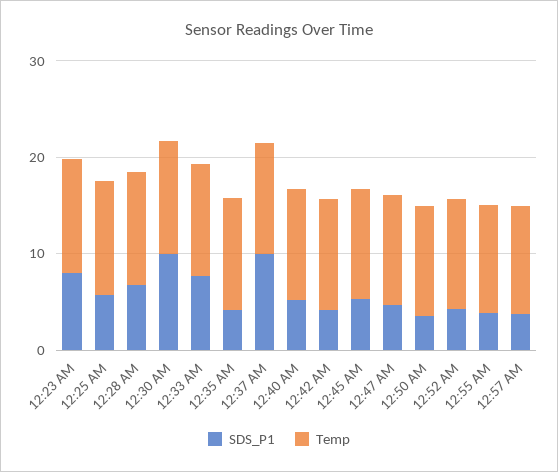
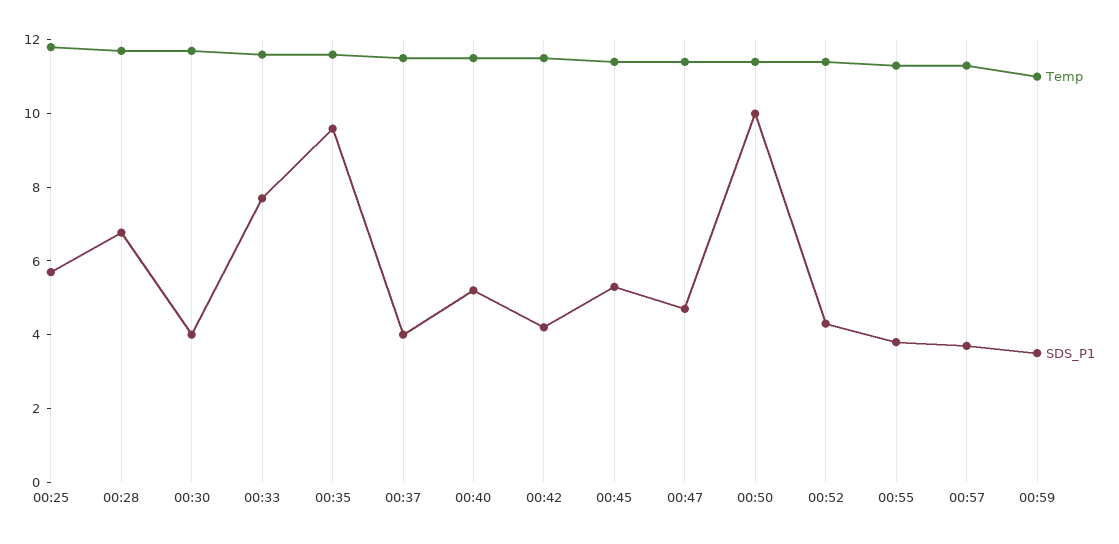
SDS_P1, 12:23 AM: 8 -> none
Temp, 12:23 AM: 12 -> none
SDS_P1, 12:30 AM: 10 -> 4
SDS_P1, 12:35 AM: 4 -> 9.5
SDS_P1, 12:37 AM: 10 -> 4
SDS_P1, 12:50 AM: 4 -> 10
Temp, 00:59: none -> 11
SDS_P1, 00:59: none -> 3.5

